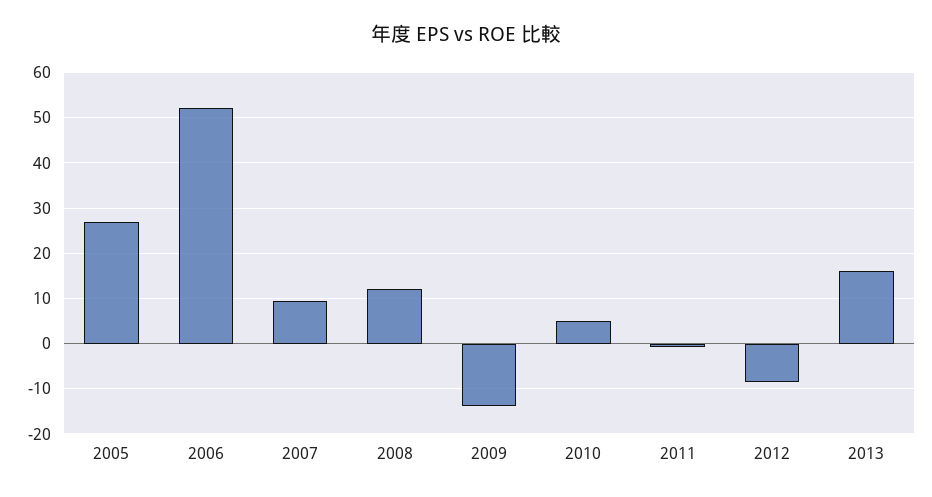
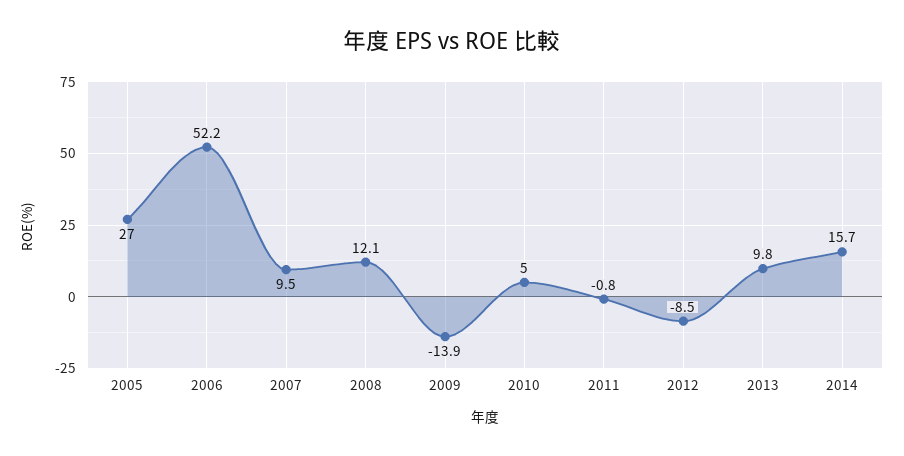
2013: 16 -> 9.8
2014: none -> 15.7

